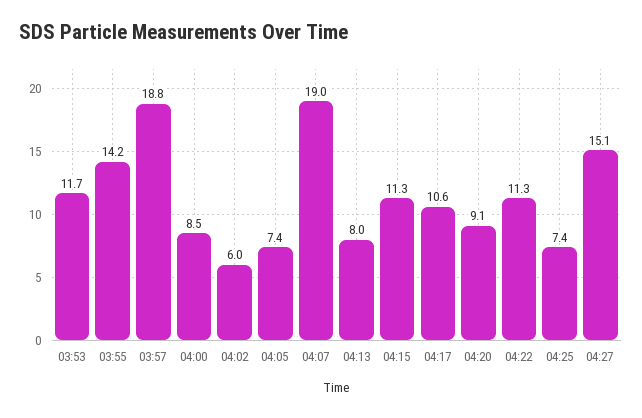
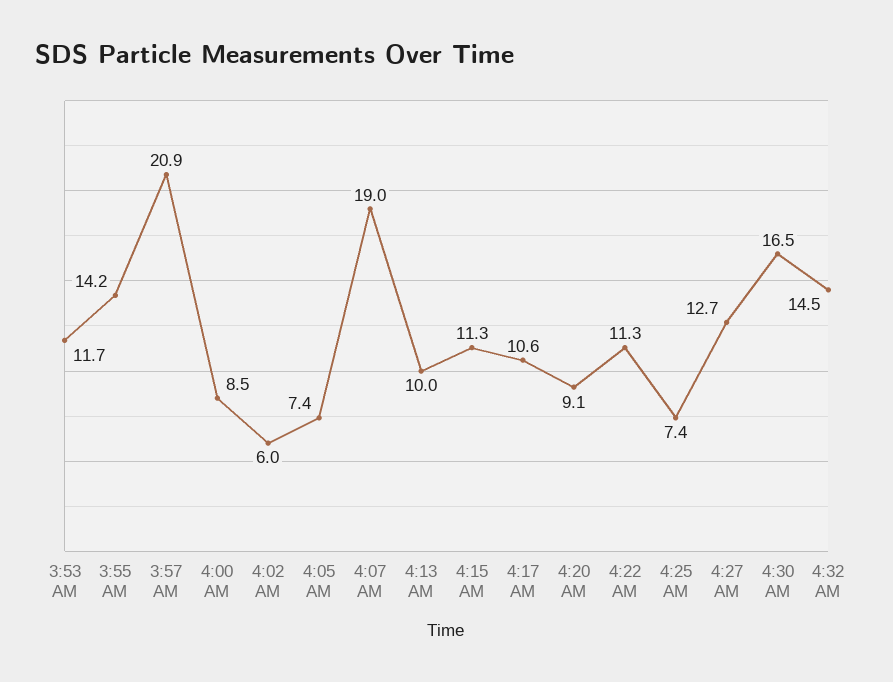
03:57: 18.8 -> 20.9
04:13: 8 -> 10
04:27: 15.1 -> 12.7
4:30 AM: none -> 16.5
4:32 AM: none -> 14.5

